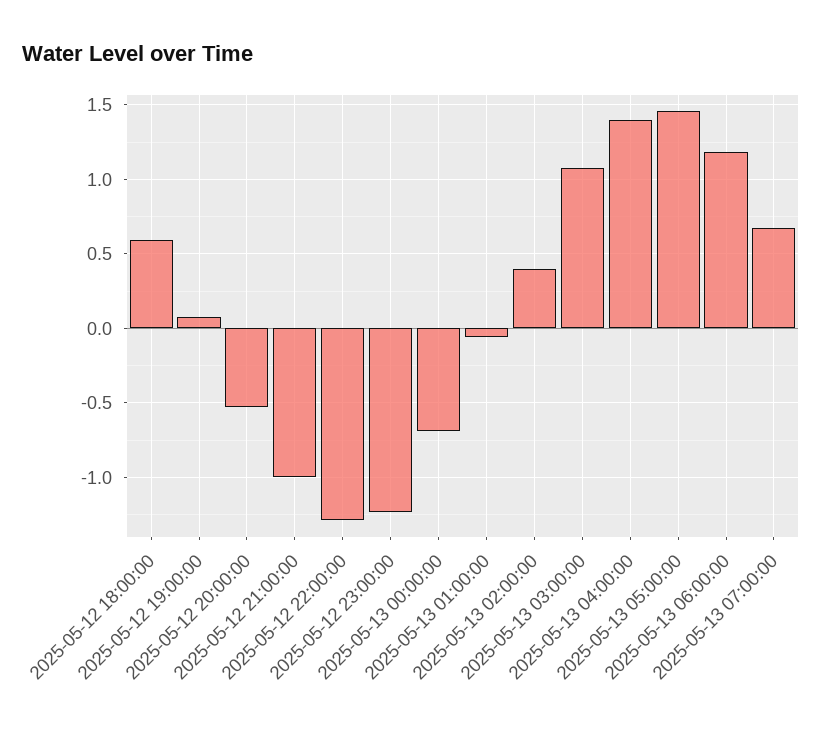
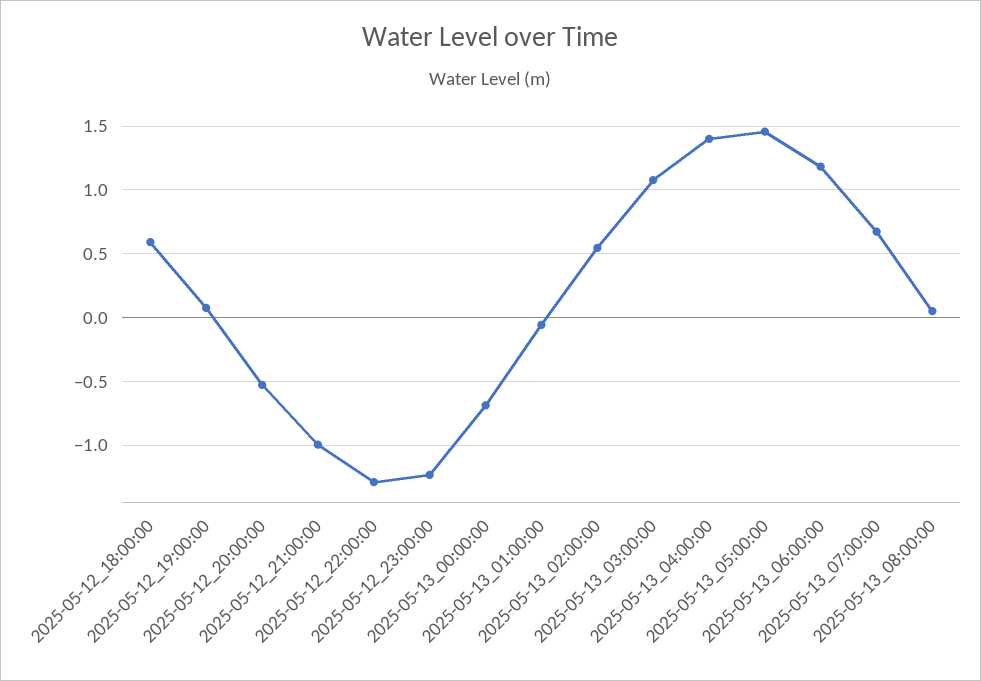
2025-05-13 02:00:00: 0.4 -> 0.55
2025-05-13_08:00:00: none -> 0.05

